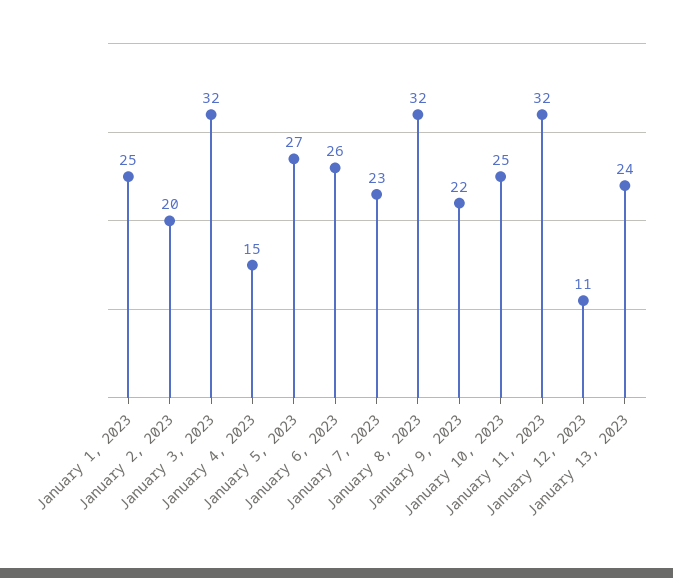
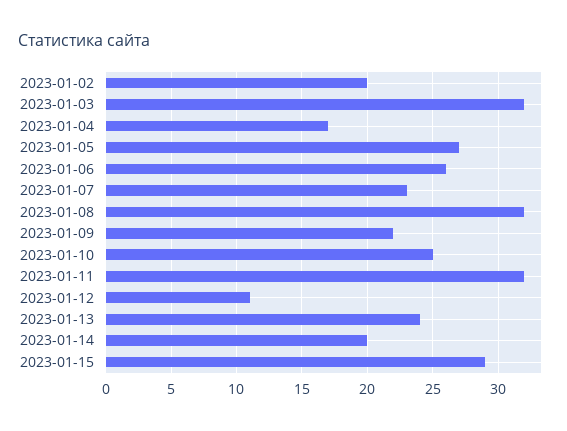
January 1, 2023: 25 -> none
January 4, 2023: 15 -> 17
2023-01-14: none -> 20
2023-01-15: none -> 29

